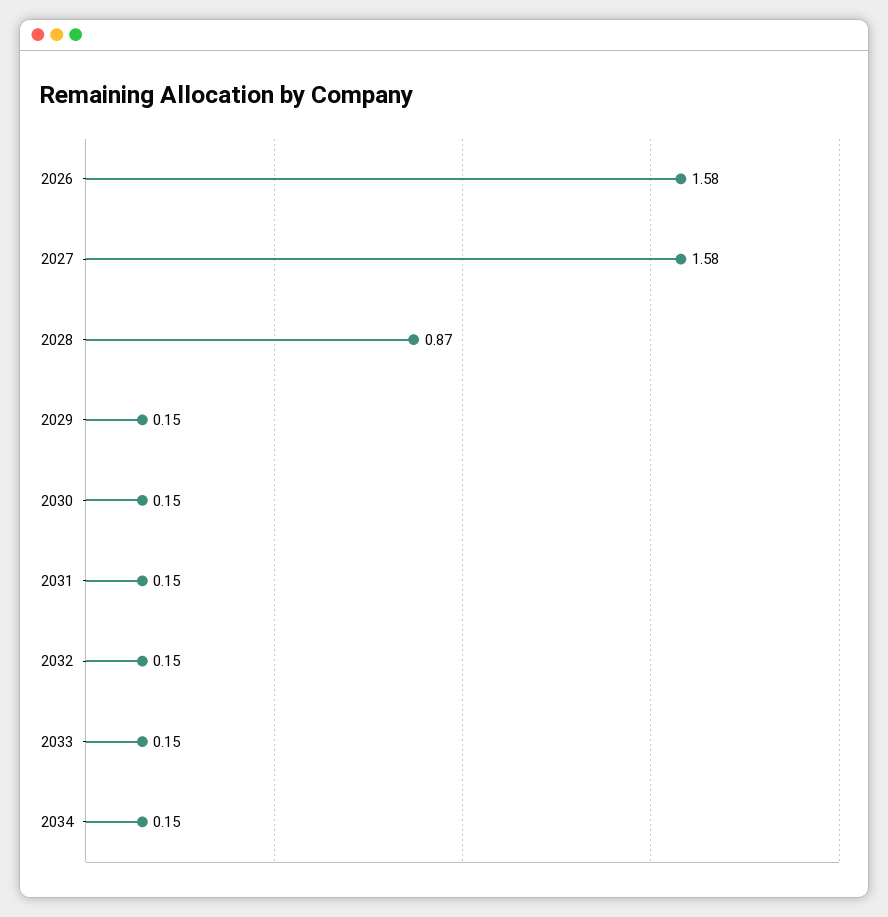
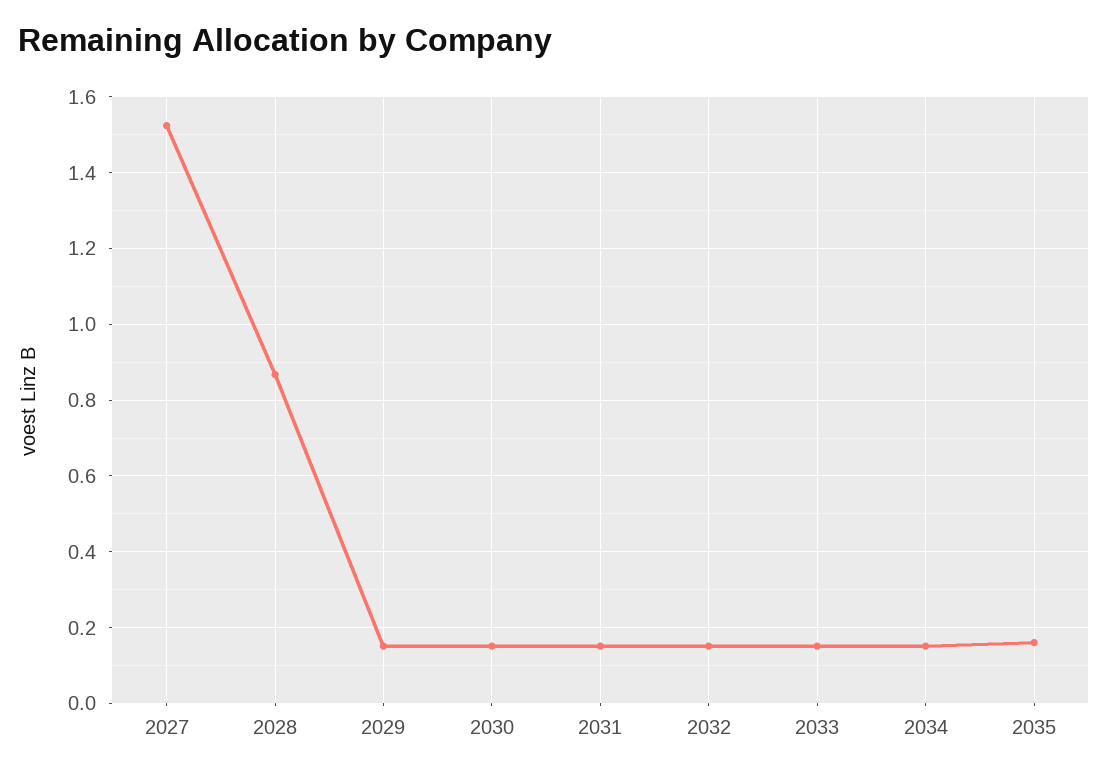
2026: 1.58 -> none
2027: 1.58 -> 1.52
2035: none -> 0.16

